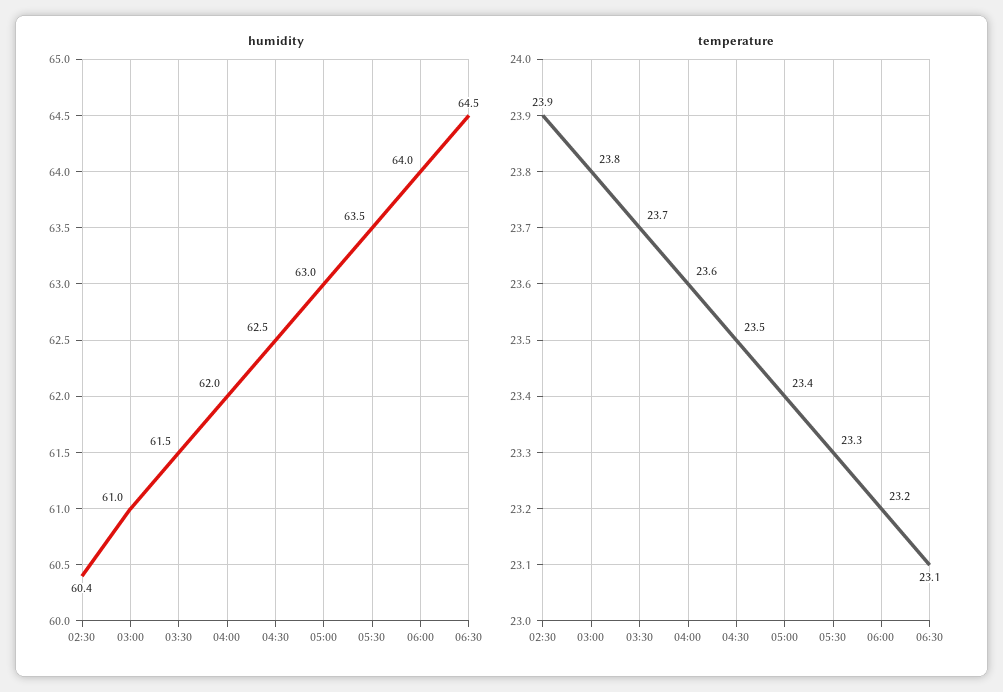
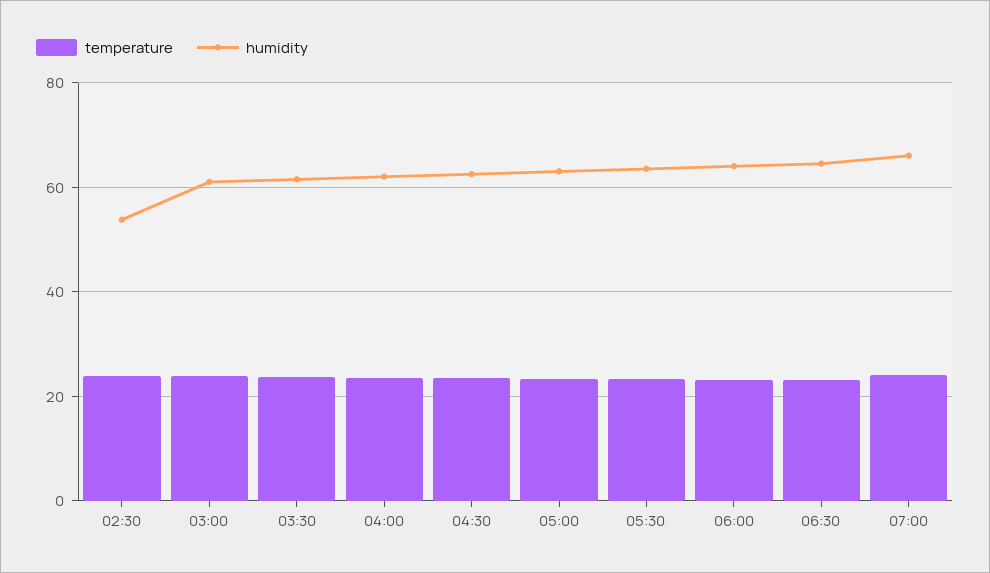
humidity, 02:30: 60.4 -> 54
temperature, 07:00: none -> 24
humidity, 07:00: none -> 66

